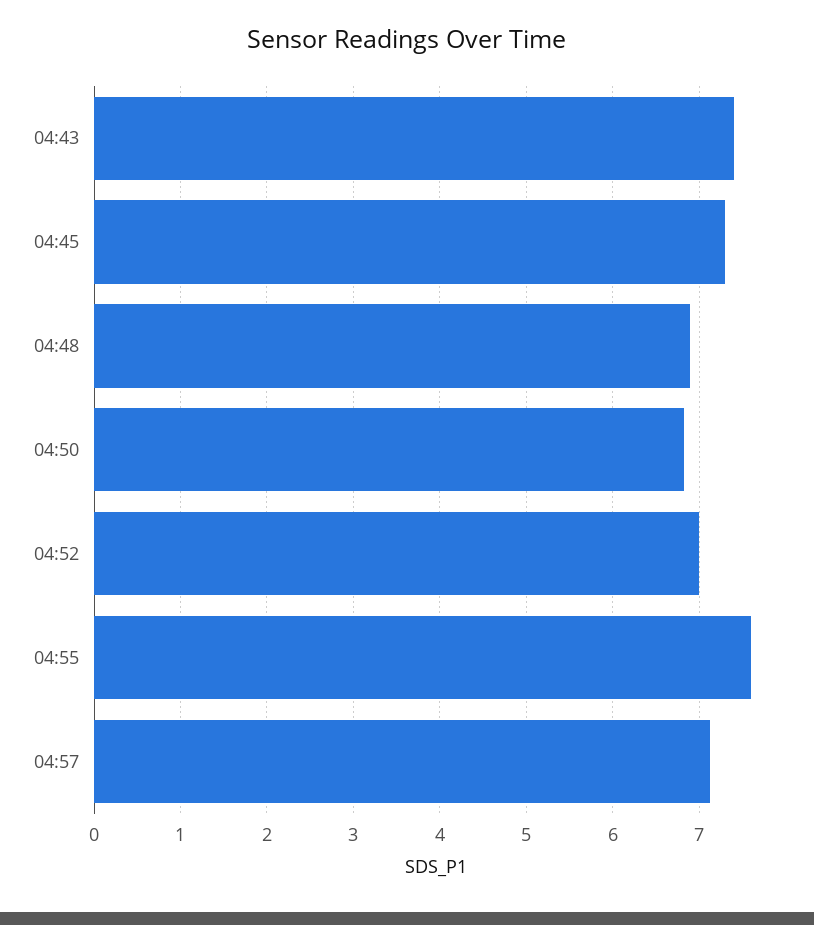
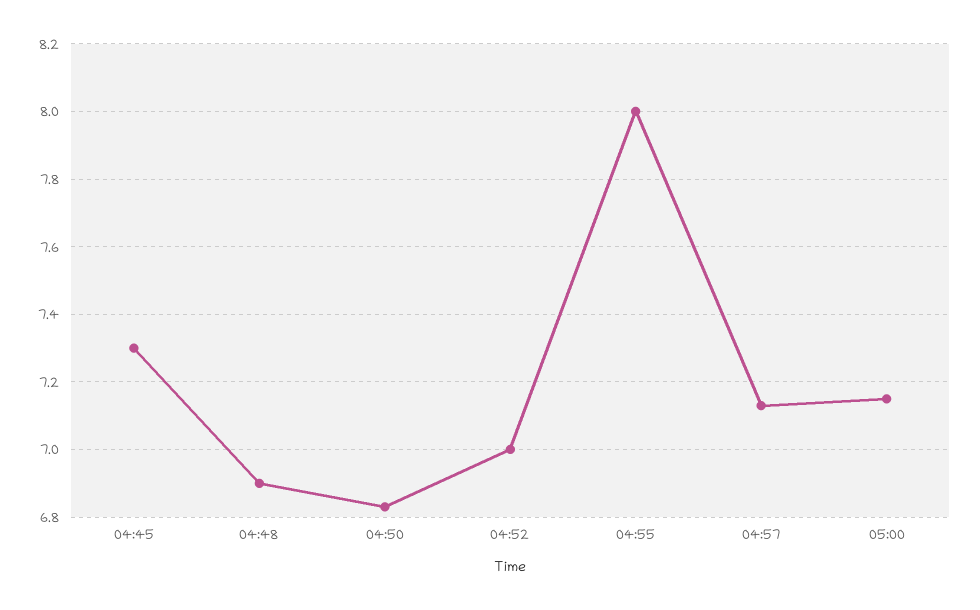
04:43: 7.4 -> none
04:55: 7.6 -> 8
05:00: none -> 7.15

